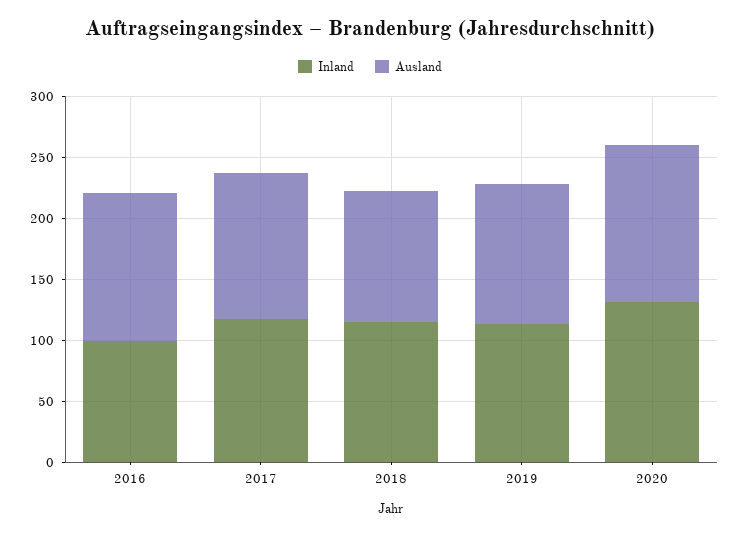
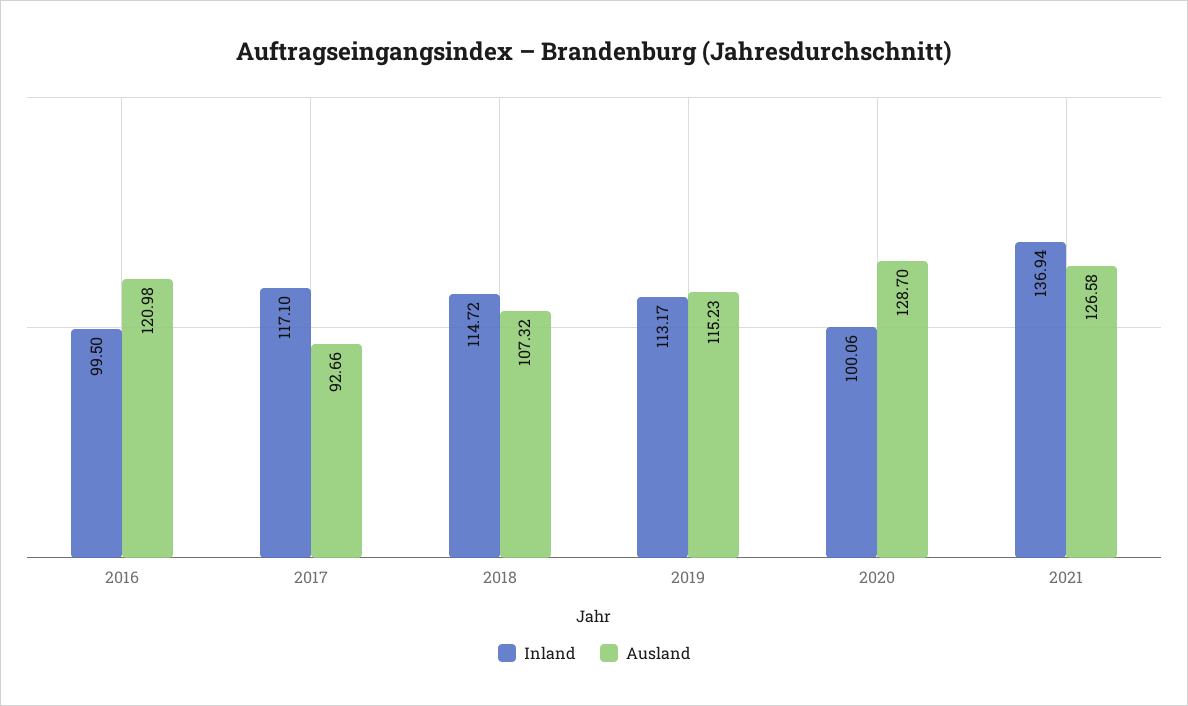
Ausland, 2017: 120 -> 92.66
Inland, 2020: 130 -> 100.06
Inland, 2021: none -> 136.94
Ausland, 2021: none -> 126.58

